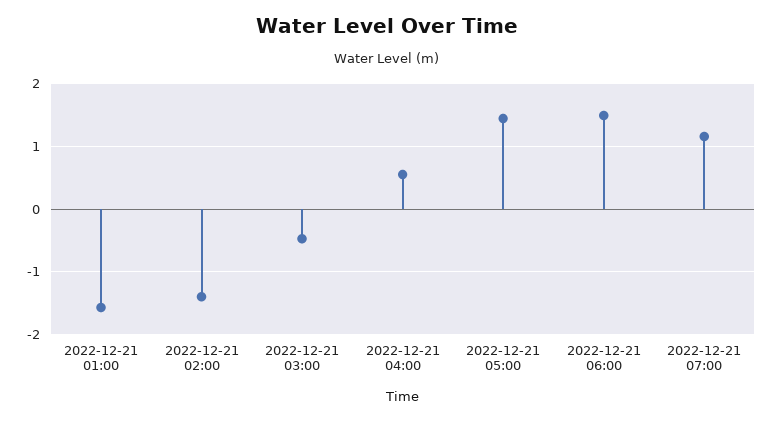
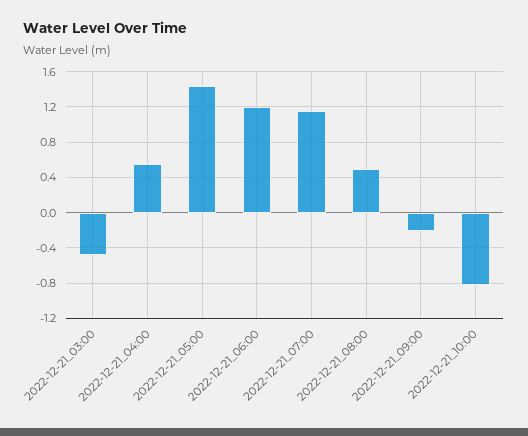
2022-12-21 01:00: -1.6 -> none
2022-12-21 02:00: -1.4 -> none
2022-12-21 06:00: 1.5 -> 1.2
2022-12-21_08:00: none -> 0.5
2022-12-21_09:00: none -> -0.2
2022-12-21_10:00: none -> -0.8

